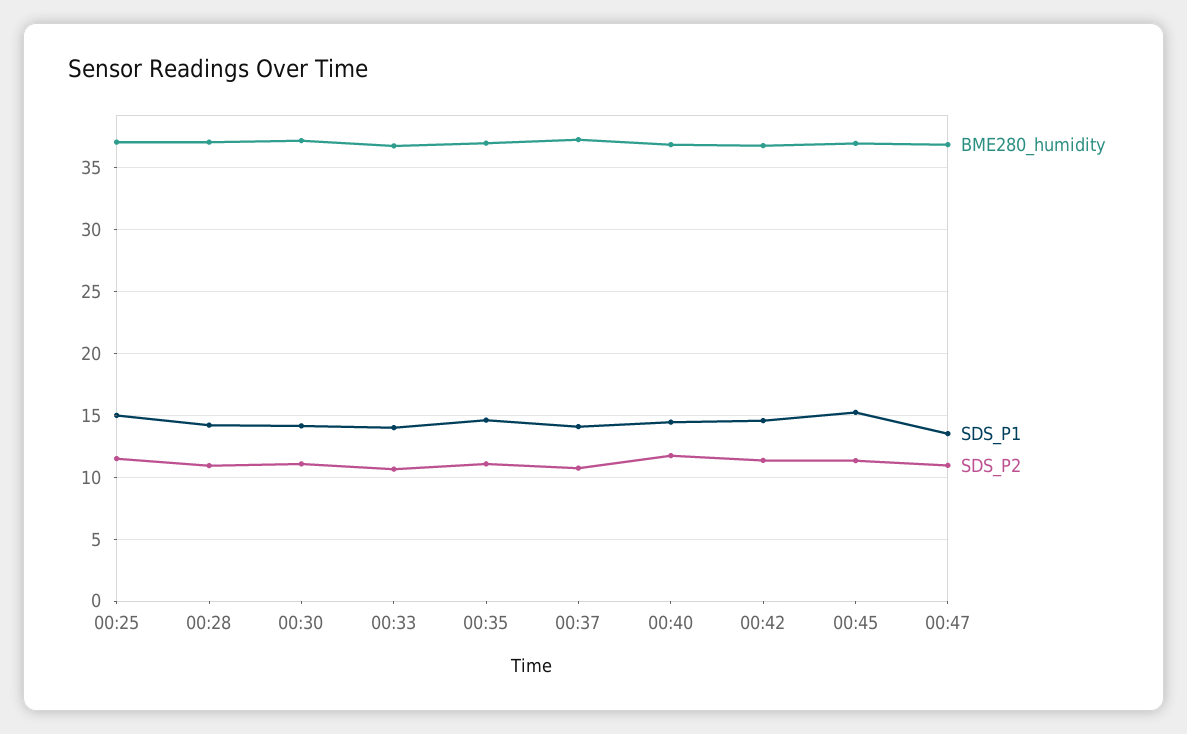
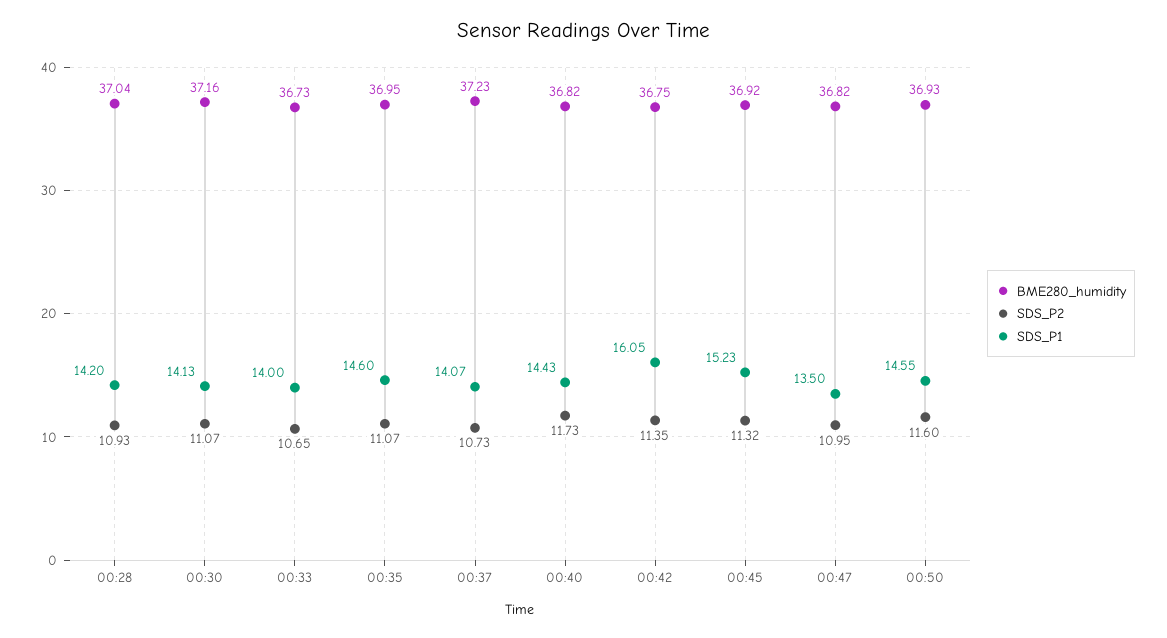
BME280_humidity, 00:25: 37 -> none
SDS_P1, 00:25: 15 -> none
SDS_P2, 00:25: 11.5 -> none
SDS_P1, 00:42: 14.5 -> 16.05
BME280_humidity, 00:50: none -> 36.93
SDS_P2, 00:50: none -> 11.6
SDS_P1, 00:50: none -> 14.55

